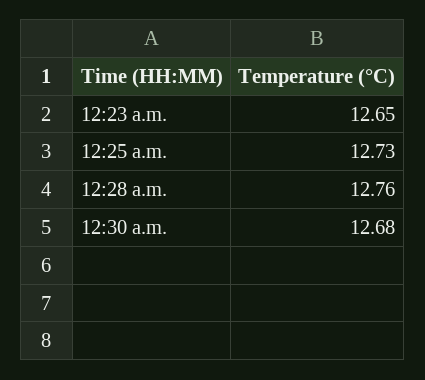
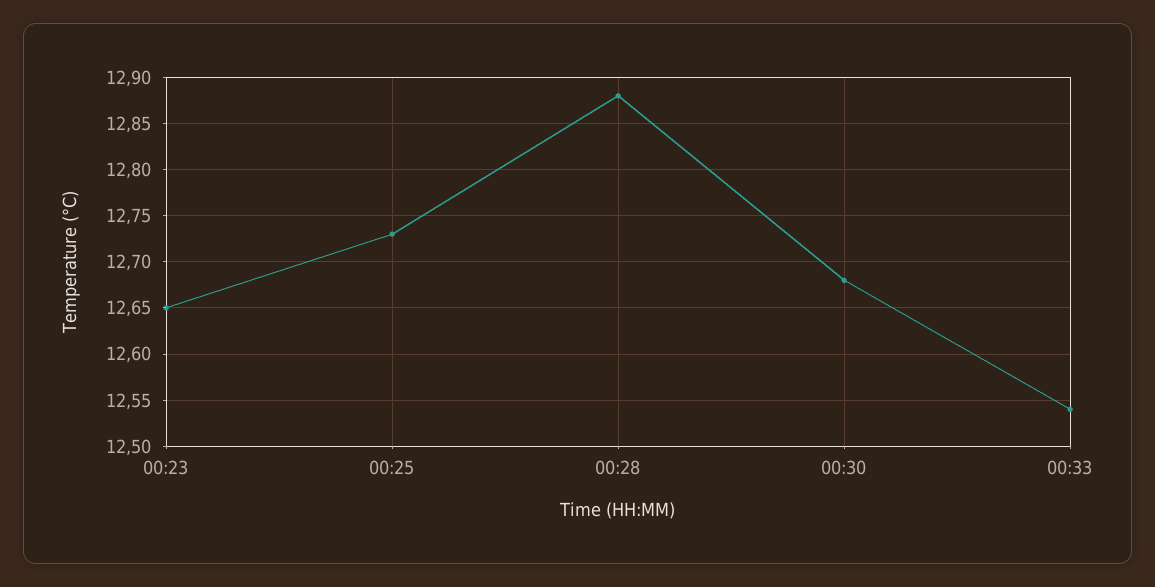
12:28 a.m.: 12.76 -> 12.88
00:33: none -> 12.54

